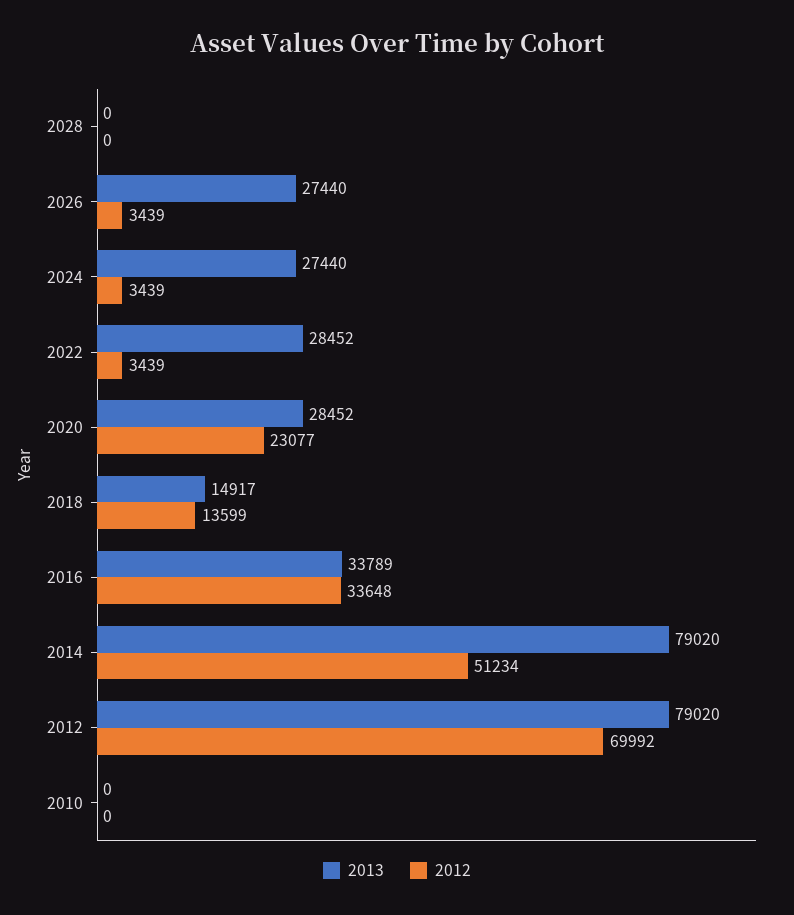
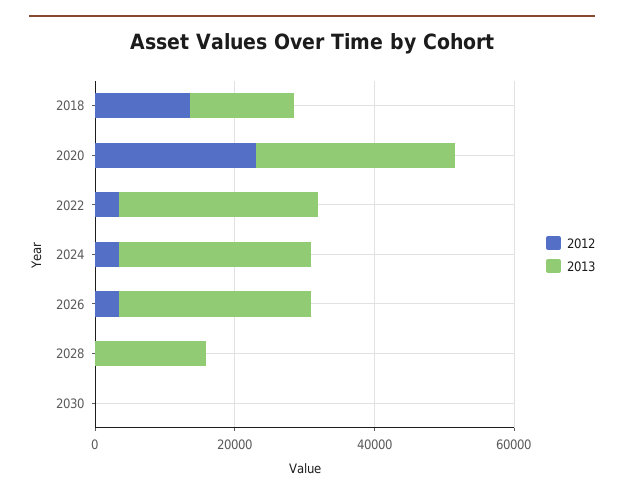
2013, 2028: 0 -> 15000
2013, 2016: 33789 -> none
2012, 2016: 33648 -> none
2013, 2014: 79020 -> none
2012, 2014: 51234 -> none
2013, 2012: 79020 -> none
2012, 2012: 69992 -> none
2013, 2010: 0 -> none
2012, 2010: 0 -> none
2012, 2030: none -> 0
2013, 2030: none -> 0

